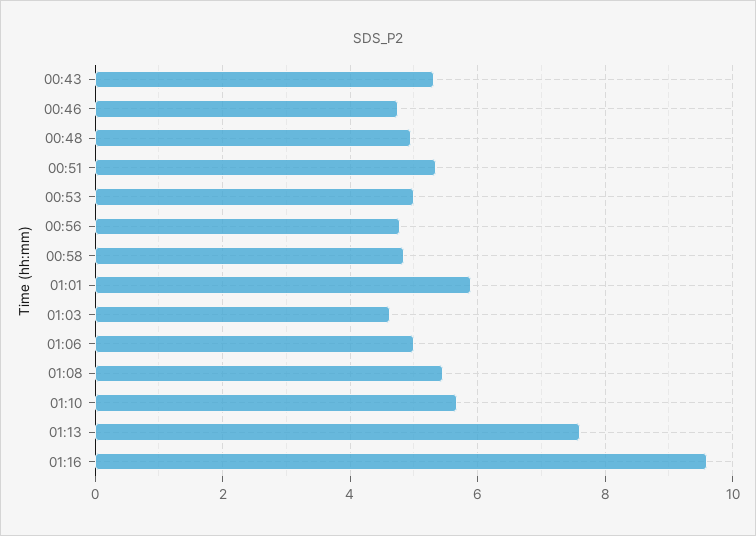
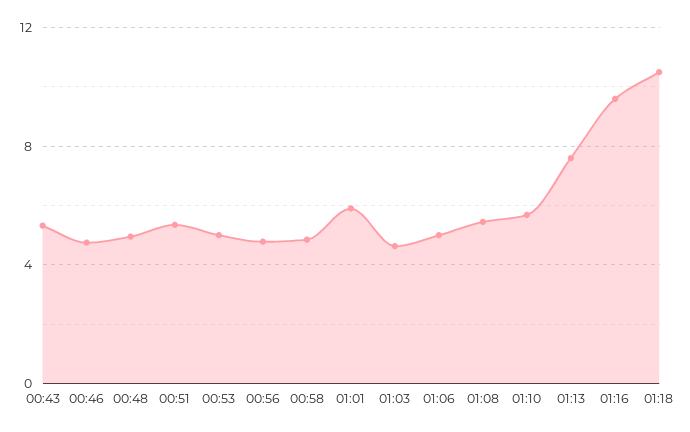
01:18: none -> 10.5

